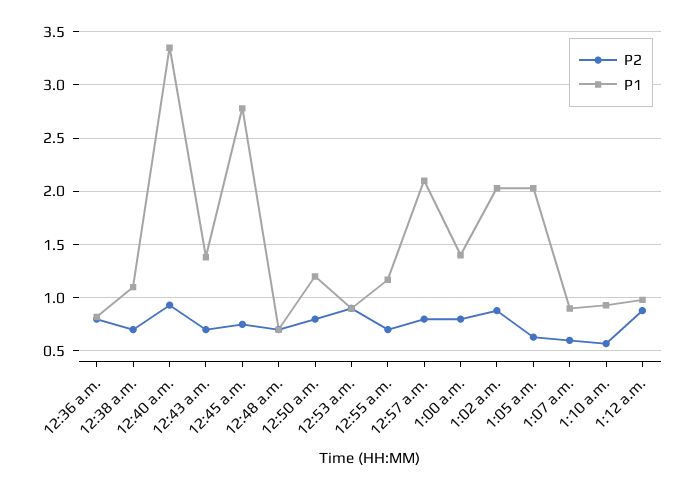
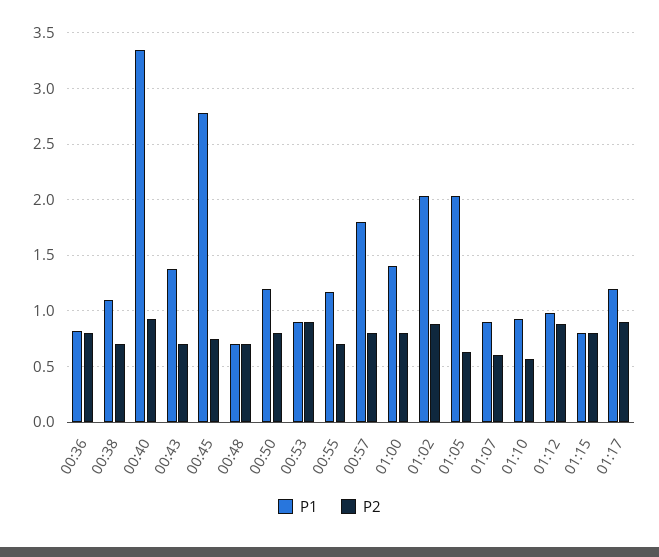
P1, 12:57 a.m.: 2.1 -> 1.8
P1, 01:15: none -> 0.8
P2, 01:15: none -> 0.8
P1, 01:17: none -> 1.2
P2, 01:17: none -> 0.9

